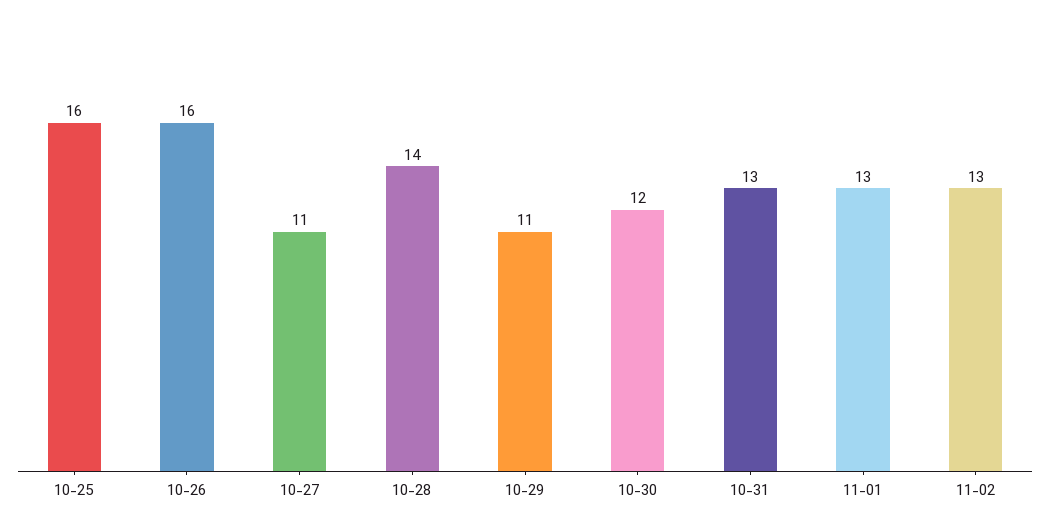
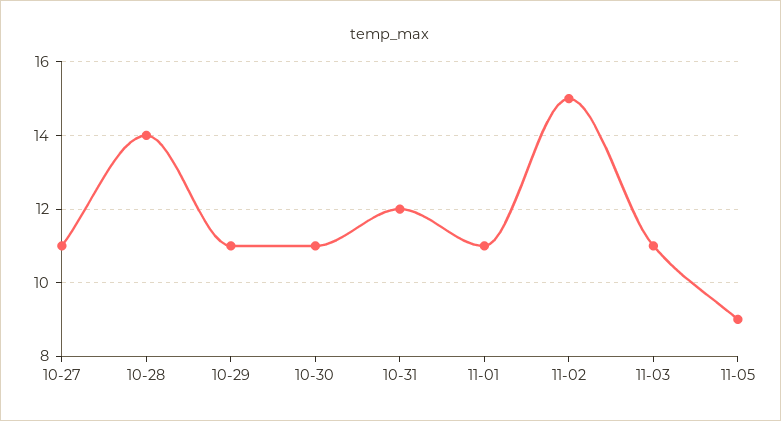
10-25: 16 -> none
10-26: 16 -> none
10-30: 12 -> 11
10-31: 13 -> 12
11-01: 13 -> 11
11-02: 13 -> 15
11-03: none -> 11
11-05: none -> 9

